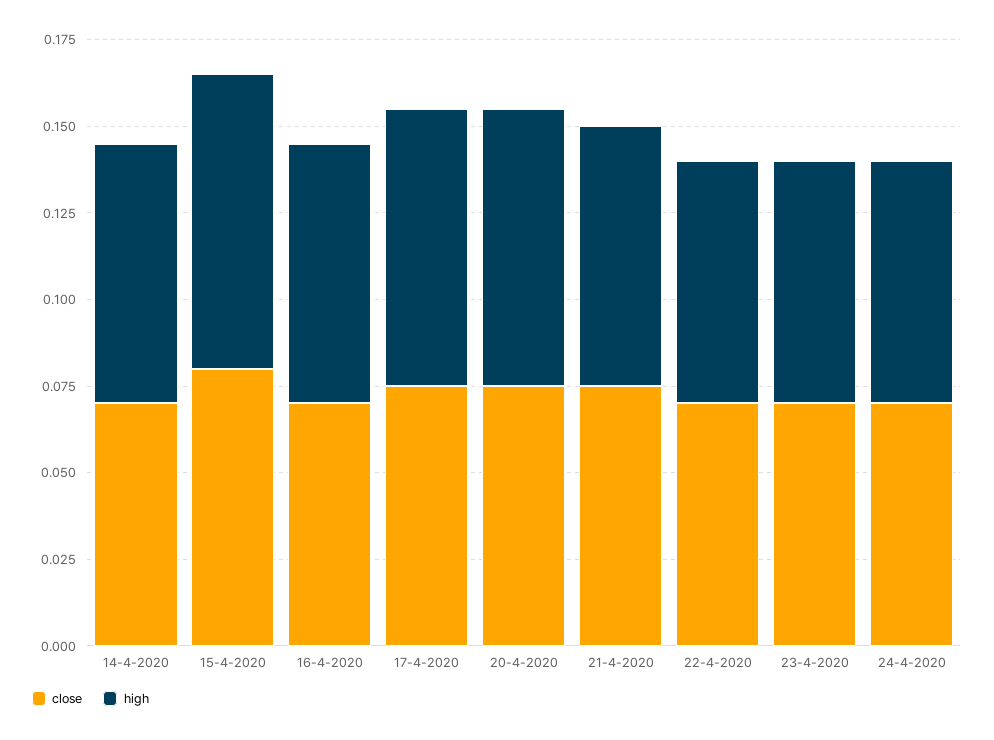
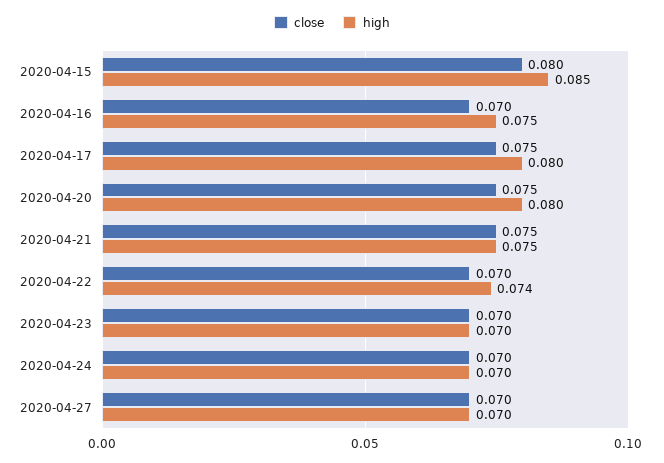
close, 14-4-2020: 0.07 -> none
high, 14-4-2020: 0.075 -> none
high, 22-4-2020: 0.07 -> 0.074
close, 2020-04-27: none -> 0.07
high, 2020-04-27: none -> 0.07

